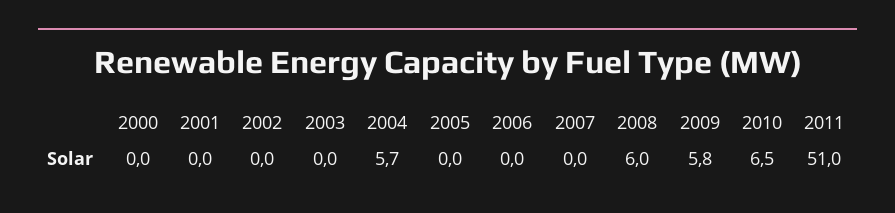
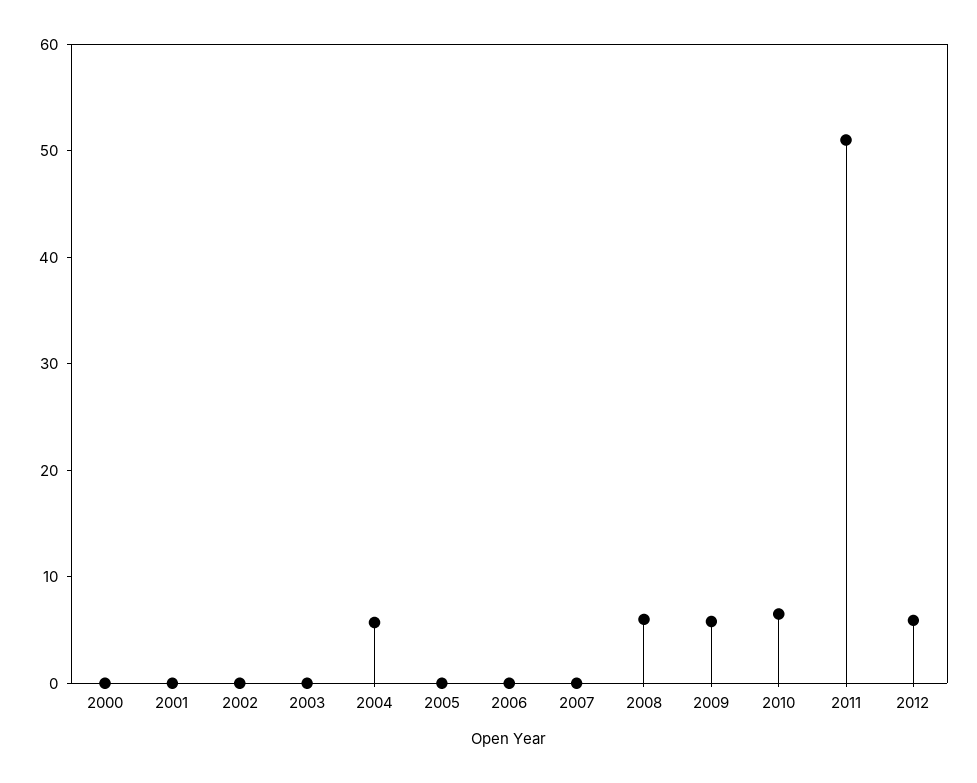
2012: none -> 6

